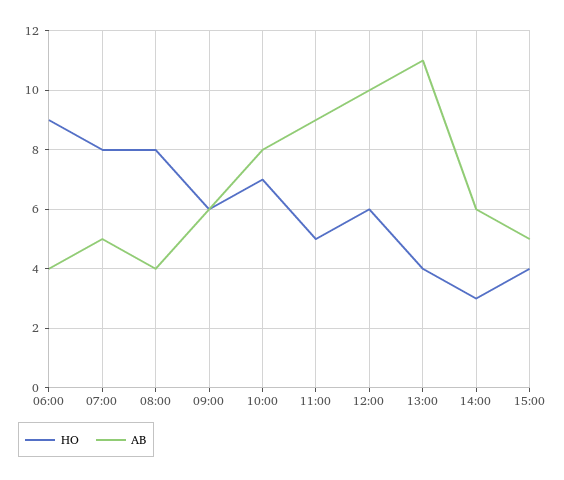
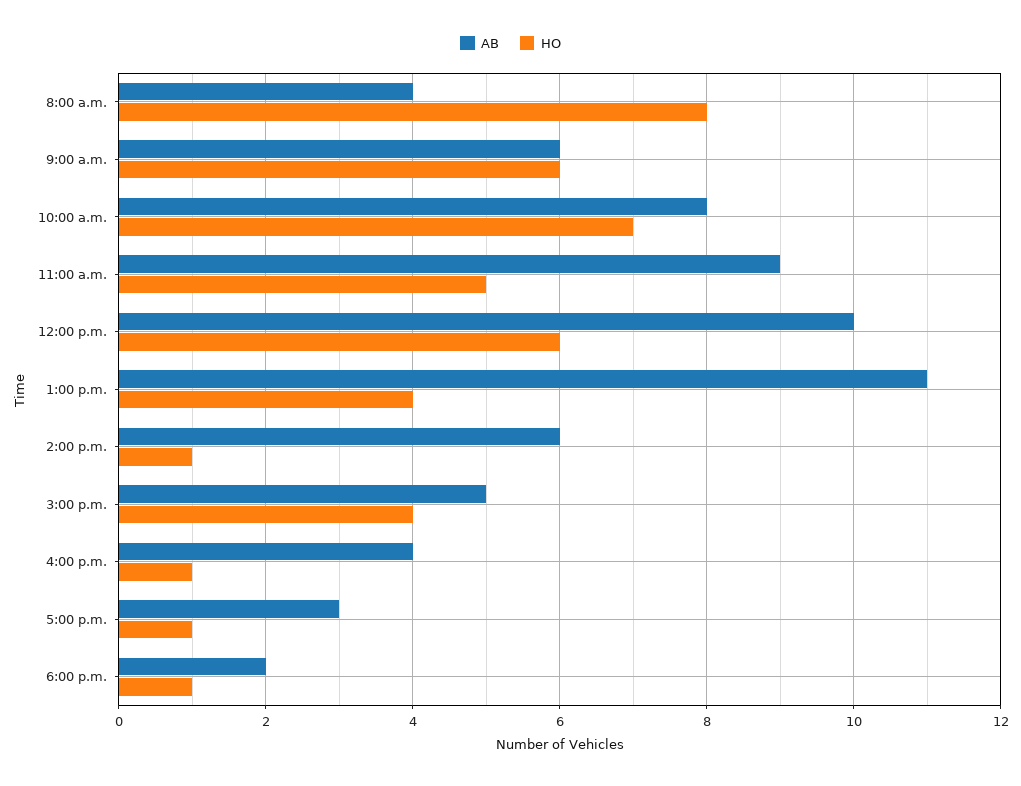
HO, 06:00: 9 -> none
AB, 06:00: 4 -> none
HO, 07:00: 8 -> none
AB, 07:00: 5 -> none
HO, 14:00: 3 -> 1
AB, 4:00 p.m.: none -> 4
HO, 4:00 p.m.: none -> 1
AB, 5:00 p.m.: none -> 3
HO, 5:00 p.m.: none -> 1
AB, 6:00 p.m.: none -> 2
HO, 6:00 p.m.: none -> 1

